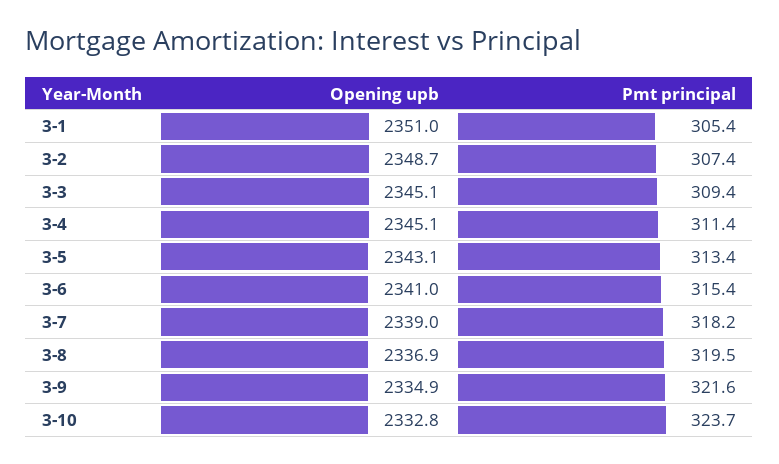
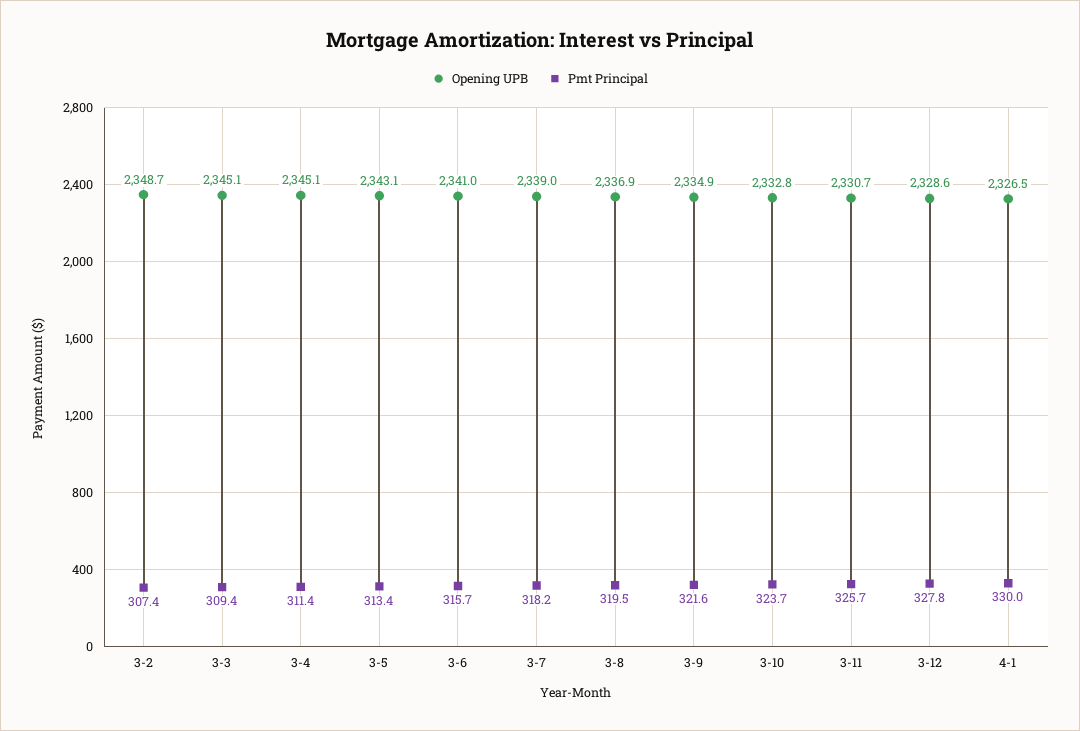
Opening upb, 3-1: 2351 -> none
Pmt principal, 3-1: 305.4 -> none
Pmt principal, 3-6: 315.4 -> 315.7
Opening upb, 3-11: none -> 2330.7
Pmt principal, 3-11: none -> 325.7
Opening upb, 3-12: none -> 2328.6
Pmt principal, 3-12: none -> 327.8
Opening upb, 4-1: none -> 2326.5
Pmt principal, 4-1: none -> 330

